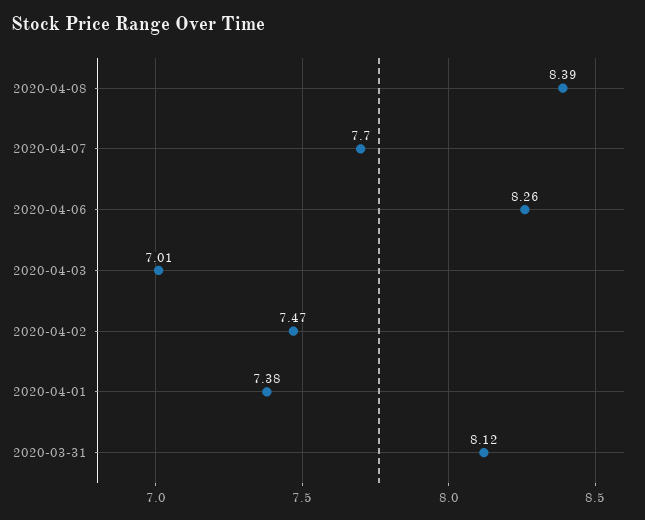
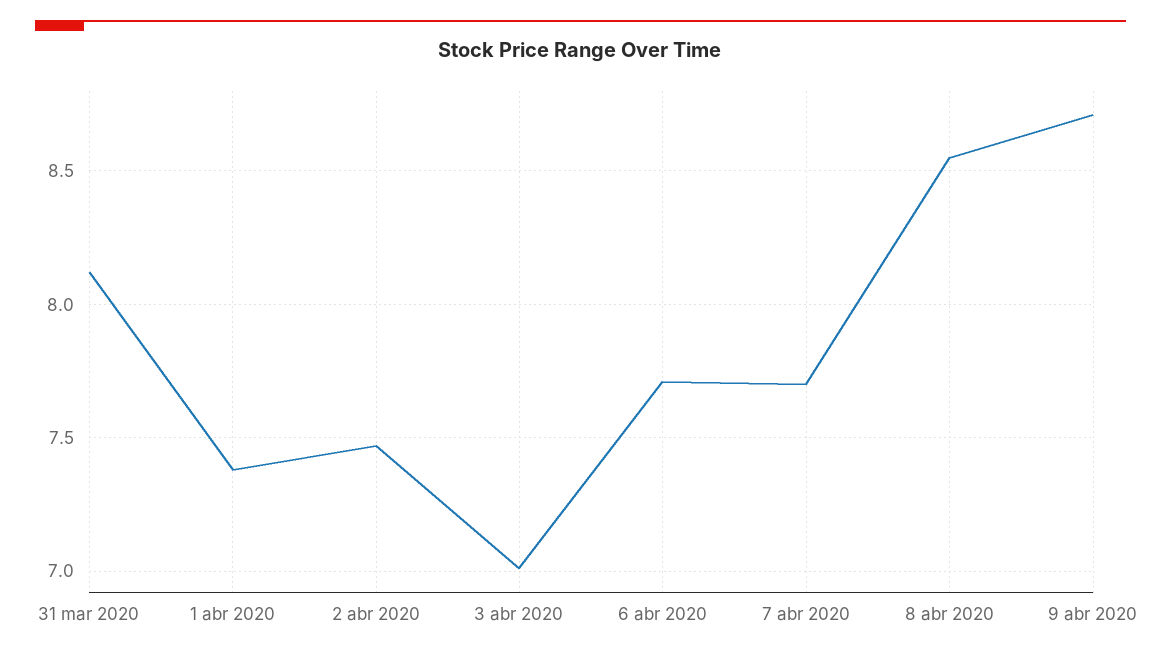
2020-04-08: 8.39 -> 8.55
2020-04-06: 8.26 -> 7.7
9 abr 2020: none -> 8.7

